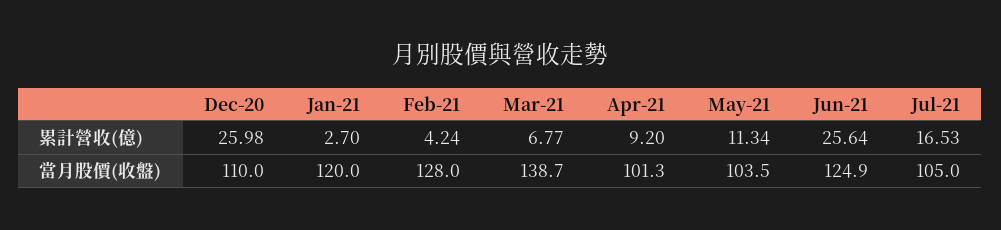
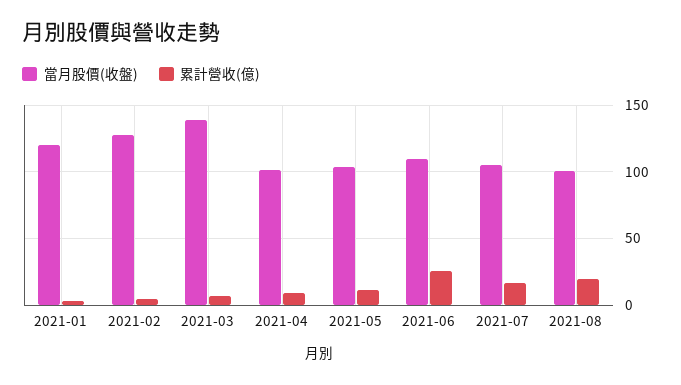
累計營收(億), Dec-20: 25.98 -> none
當月股價(收盤), Dec-20: 110 -> none
當月股價(收盤), Jun-21: 124.9 -> 110
當月股價(收盤), 2021-08: none -> 100
累計營收(億), 2021-08: none -> 20

